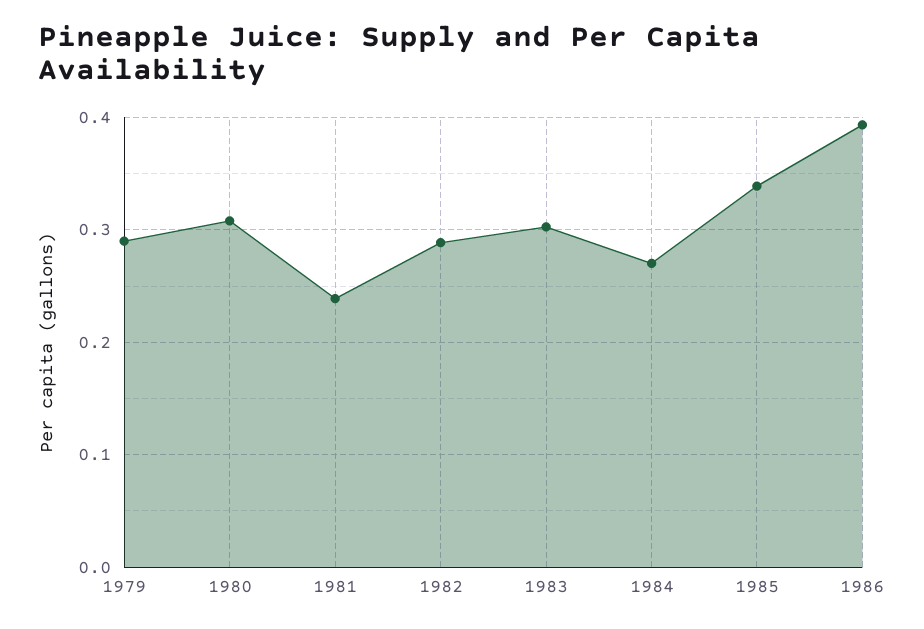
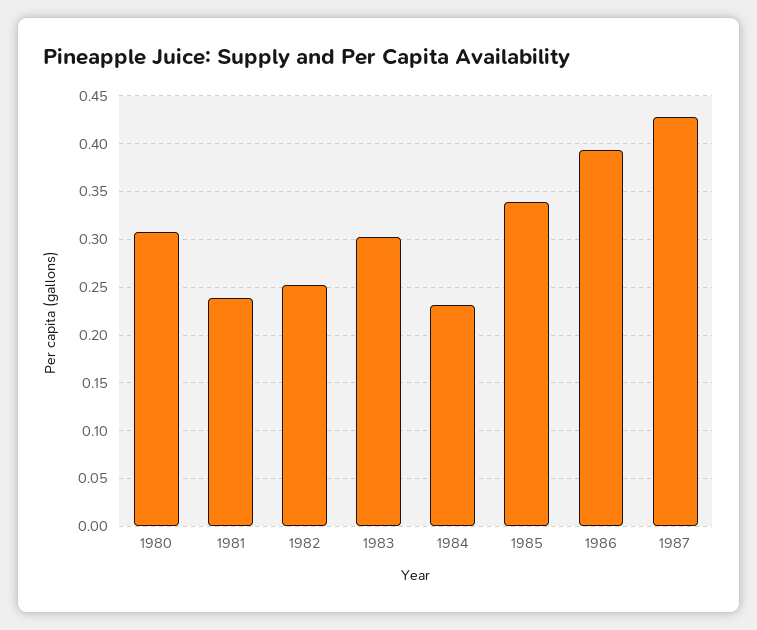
1979: 0.29 -> none
1982: 0.29 -> 0.25
1984: 0.27 -> 0.23
1987: none -> 0.43

